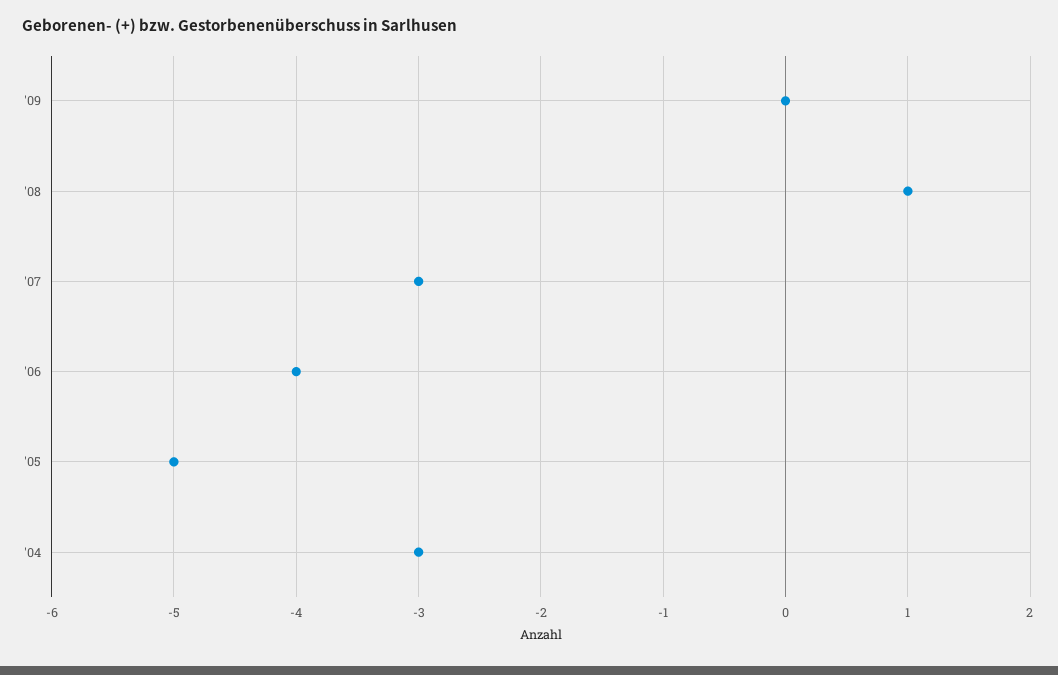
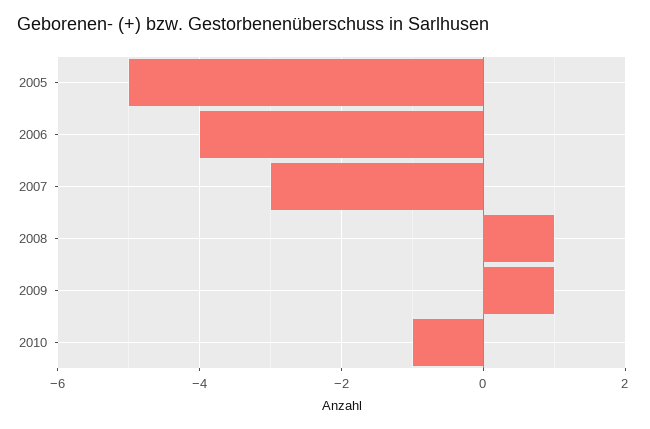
'09: 0 -> 1
'04: -3 -> none
2010: none -> -1

